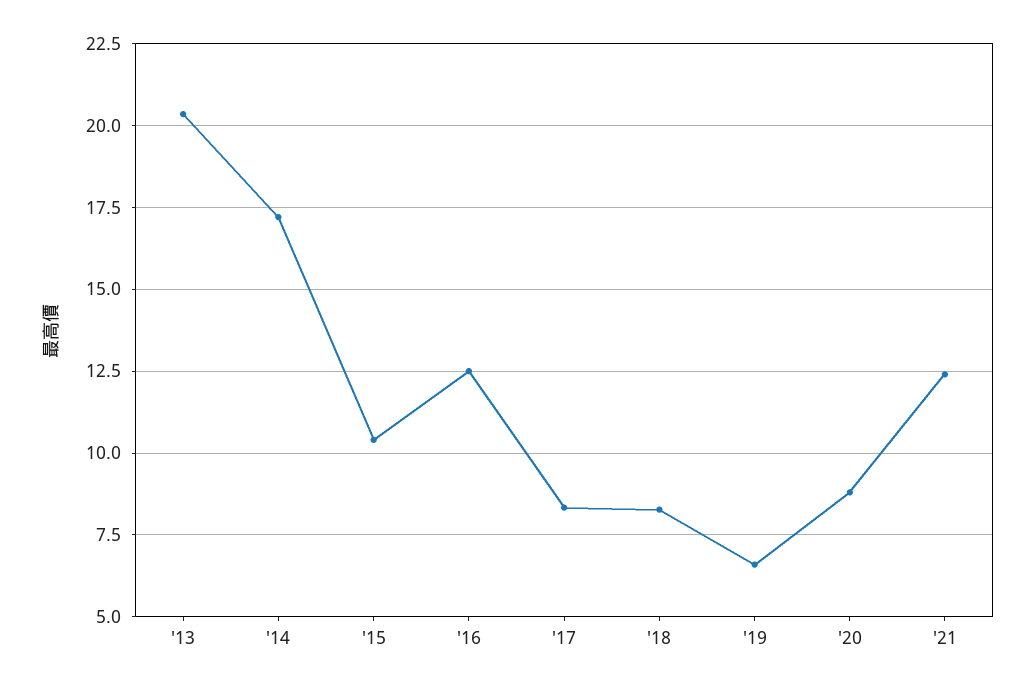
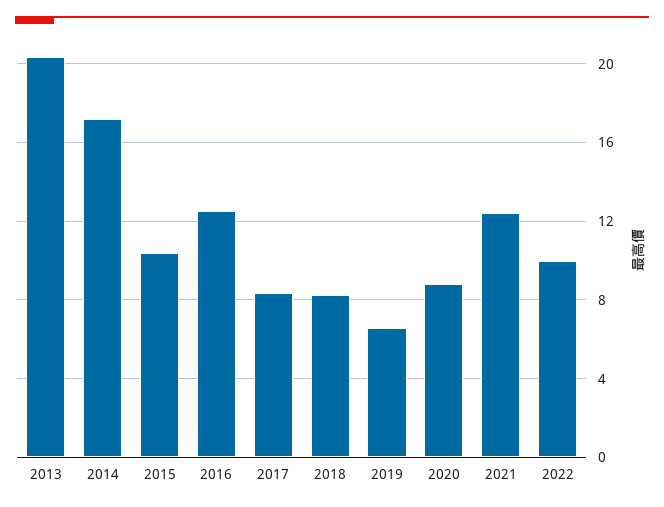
2022: none -> 10

